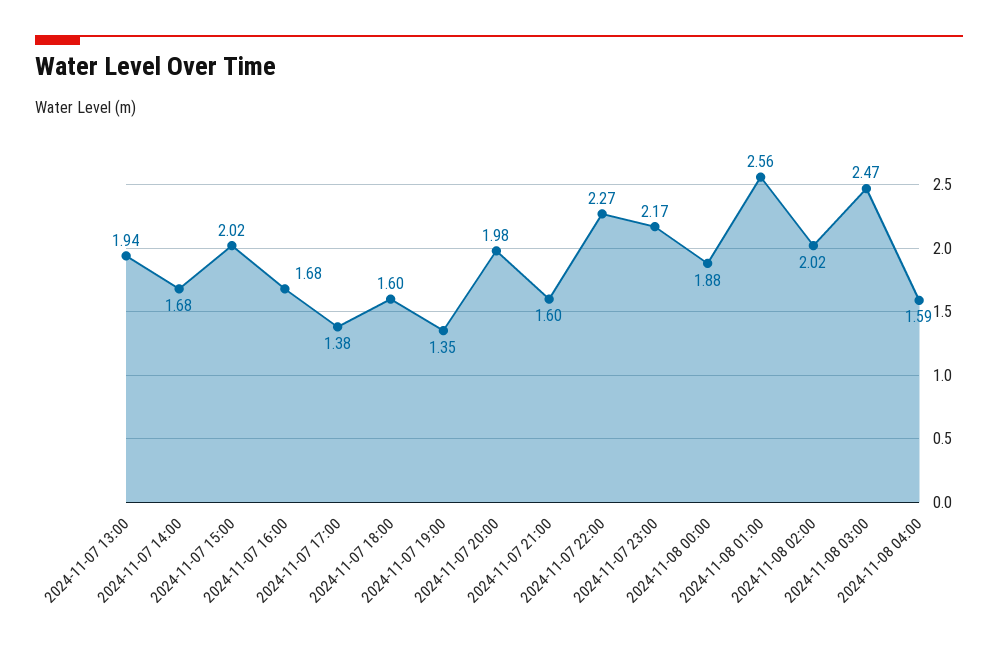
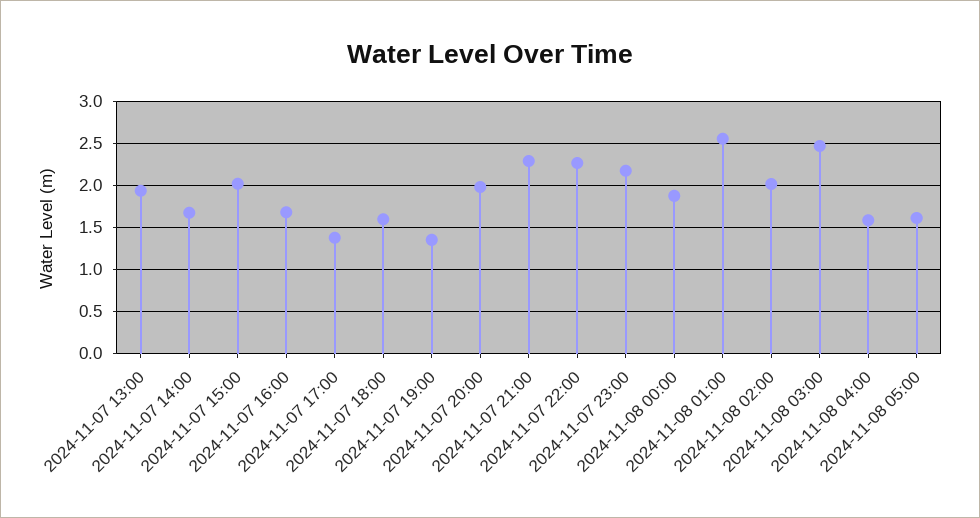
2024-11-07 21:00: 1.6 -> 2.3
2024-11-08 05:00: none -> 1.6

